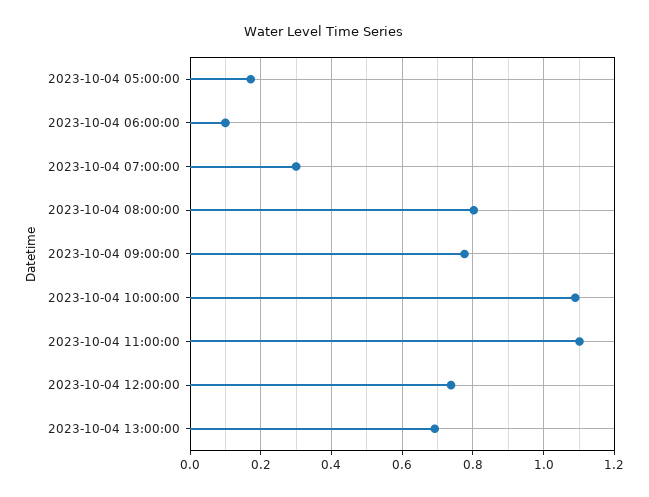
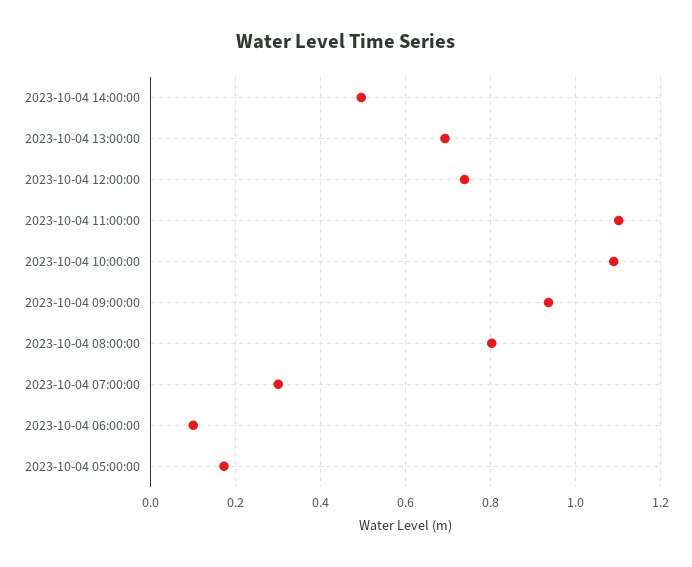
2023-10-04 09:00:00: 0.78 -> 0.94
2023-10-04 14:00:00: none -> 0.5

